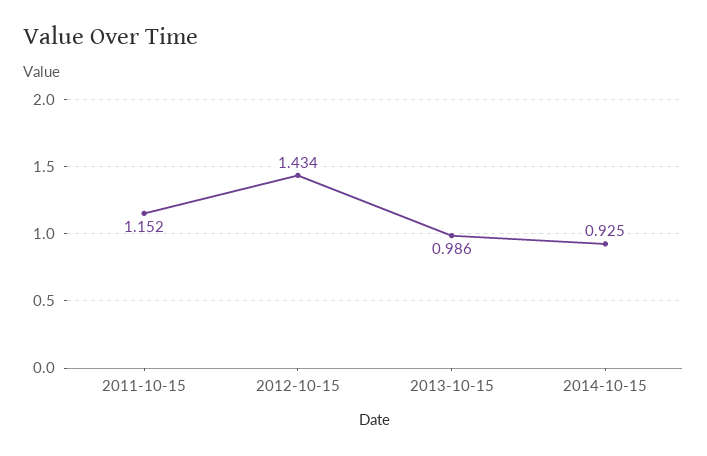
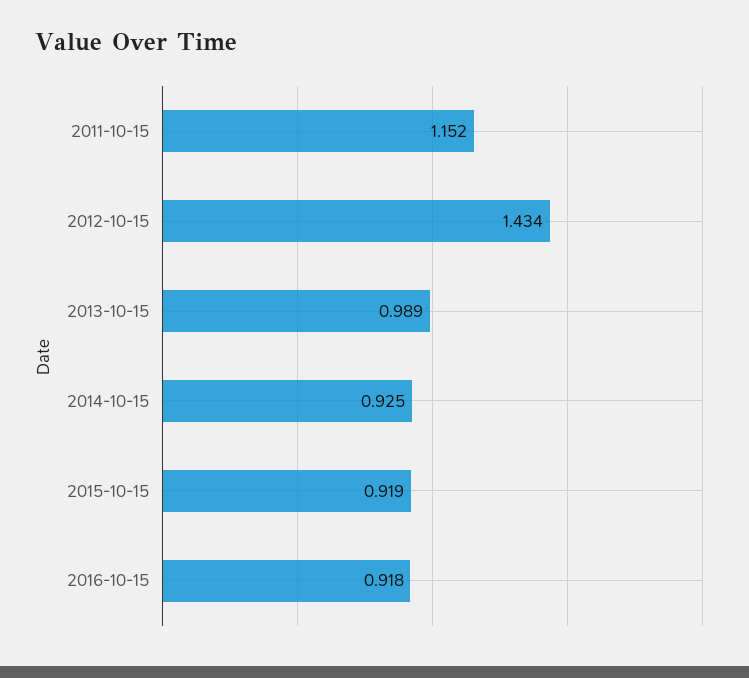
2013-10-15: 0.986 -> 0.989
2015-10-15: none -> 0.919
2016-10-15: none -> 0.918

